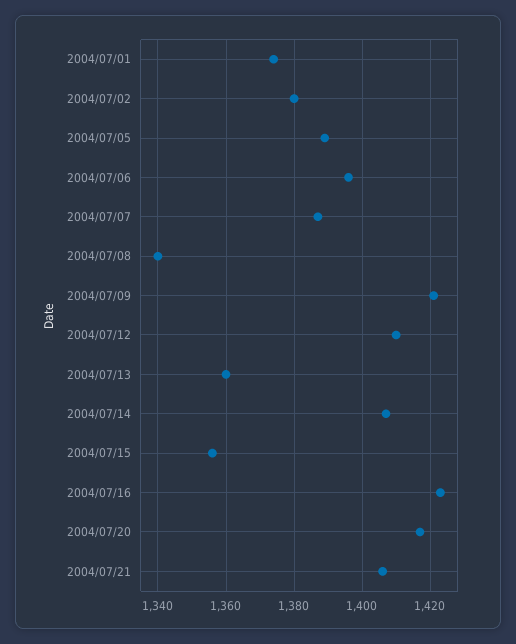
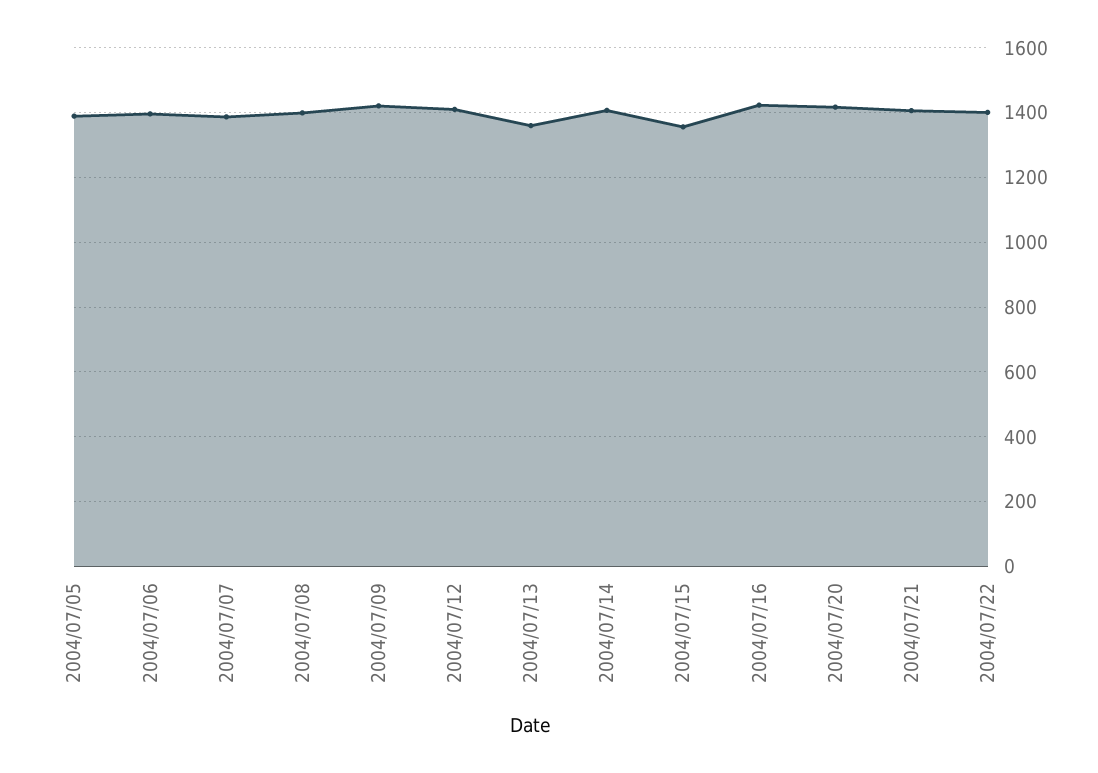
2004/07/01: 1375 -> none
2004/07/02: 1380 -> none
2004/07/08: 1340 -> 1400
2004/07/22: none -> 1400

